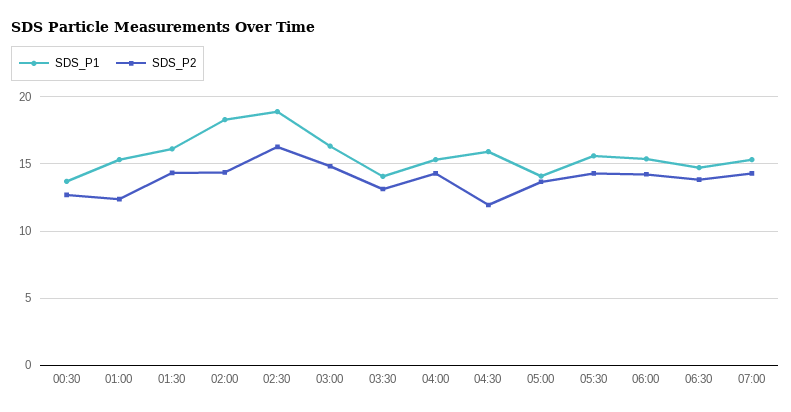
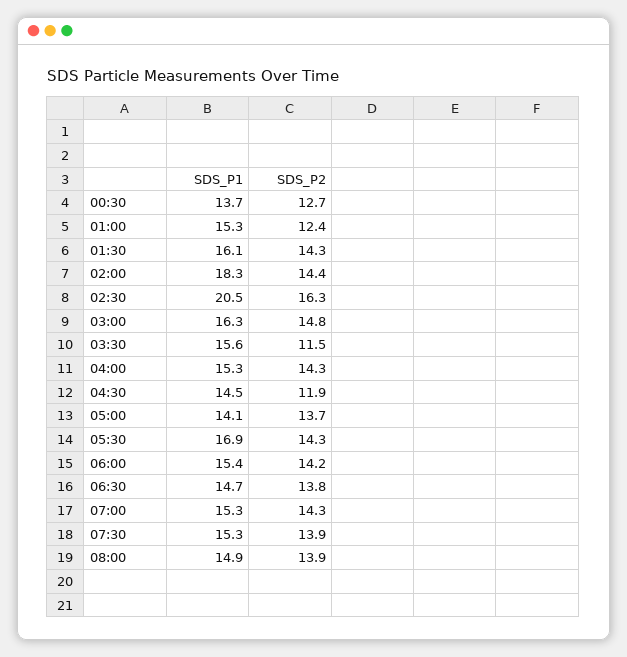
SDS_P1, 02:30: 19 -> 20.5
SDS_P1, 03:30: 14 -> 15.6
SDS_P2, 03:30: 13 -> 11.5
SDS_P1, 04:30: 16 -> 14.5
SDS_P1, 05:30: 15.5 -> 16.9
SDS_P1, 07:30: none -> 15.3
SDS_P2, 07:30: none -> 13.9
SDS_P1, 08:00: none -> 14.9
SDS_P2, 08:00: none -> 13.9

